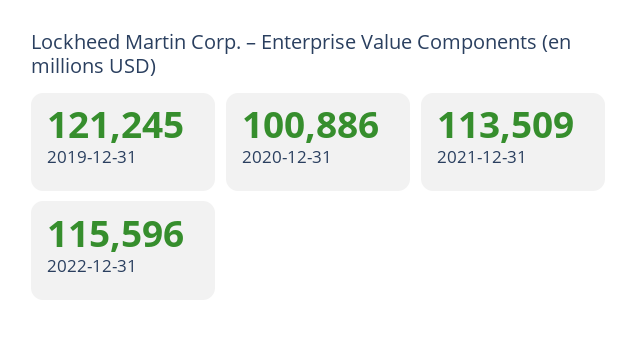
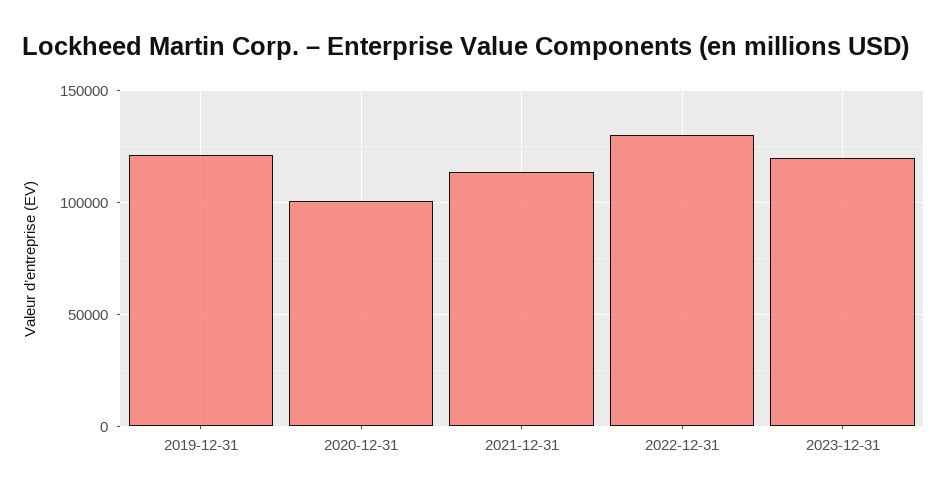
2022-12-31: 115596 -> 130000
2023-12-31: none -> 120000

